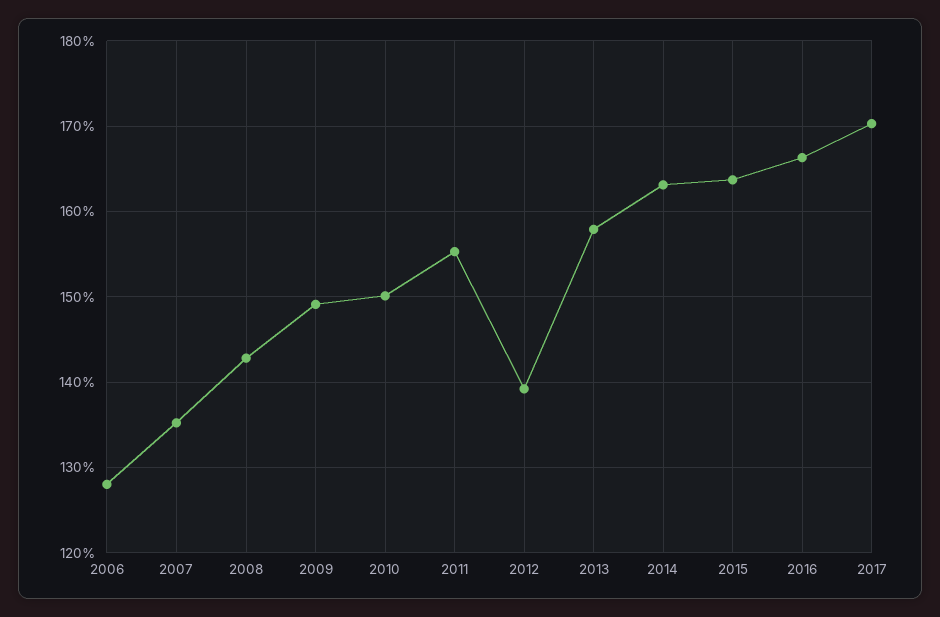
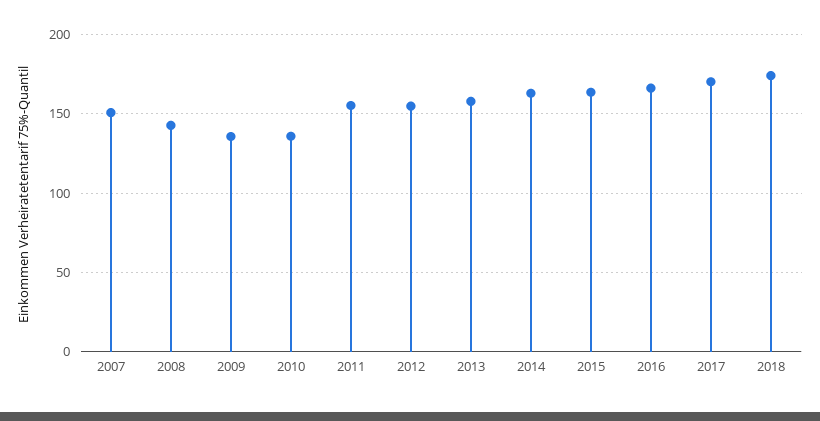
2006: 128 -> none
2007: 135 -> 150
2009: 149 -> 135
2010: 150 -> 135
2012: 139 -> 155
2018: none -> 175

